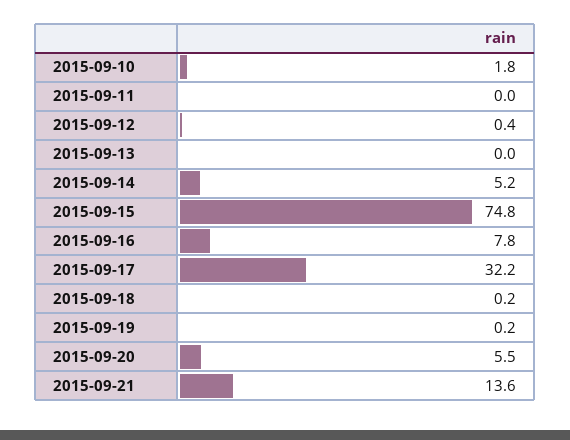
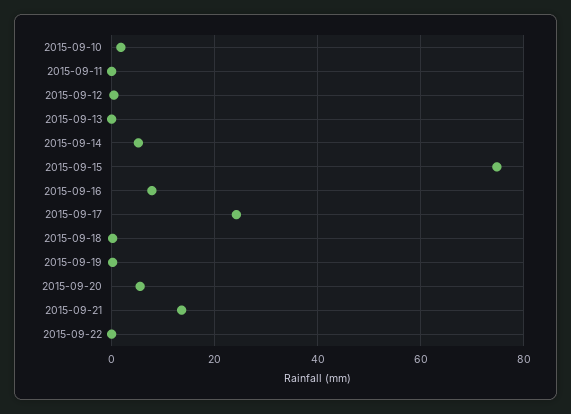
2015-09-17: 32.2 -> 24
2015-09-22: none -> 0

